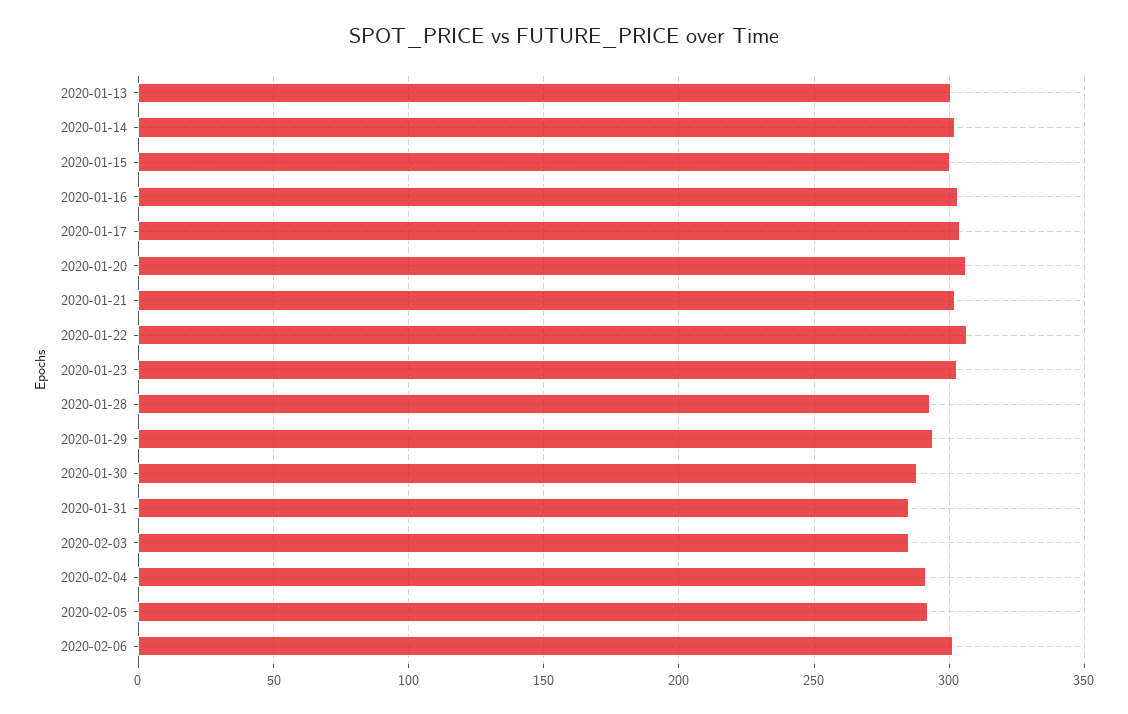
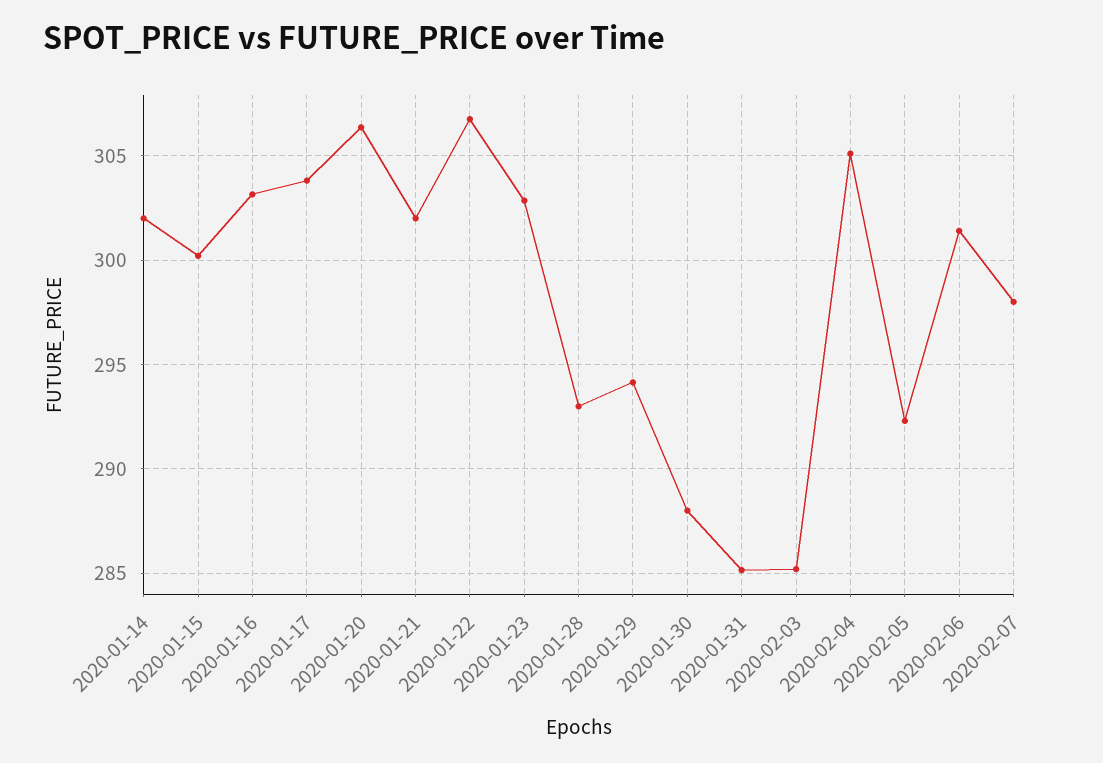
2020-01-13: 300 -> none
2020-02-04: 290 -> 305
2020-02-07: none -> 298

